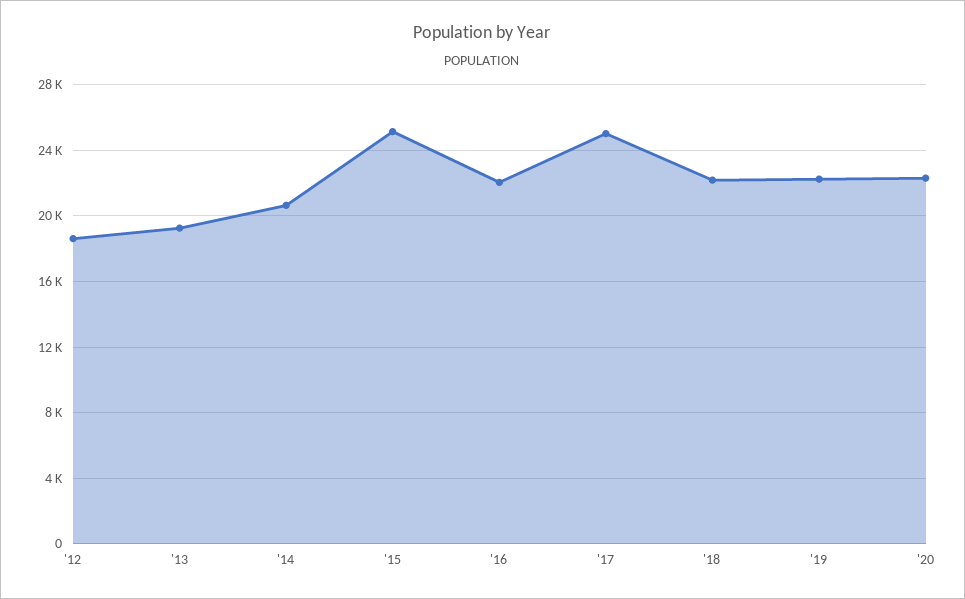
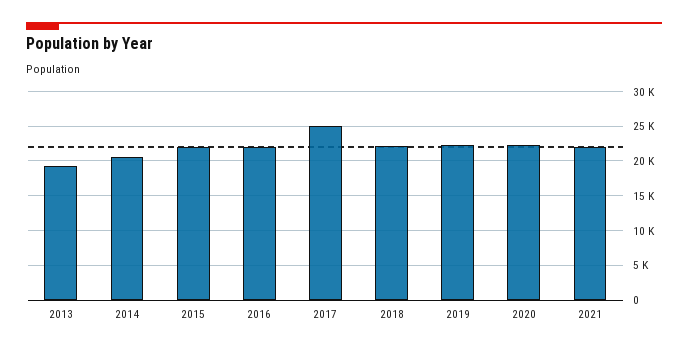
'12: 18500 -> none
'15: 25000 -> 22000
2021: none -> 22000

